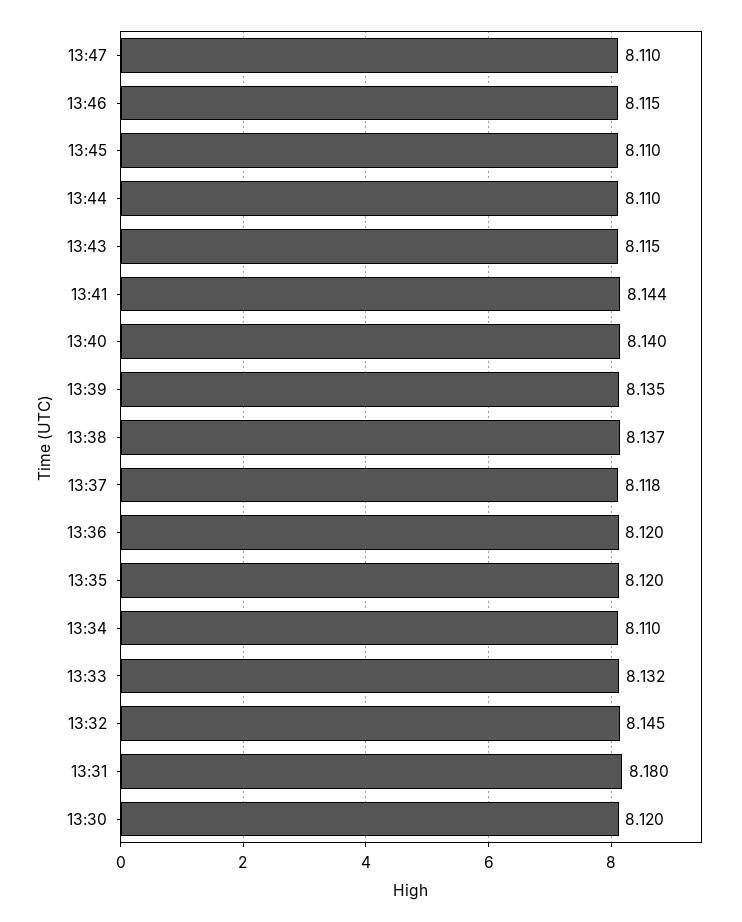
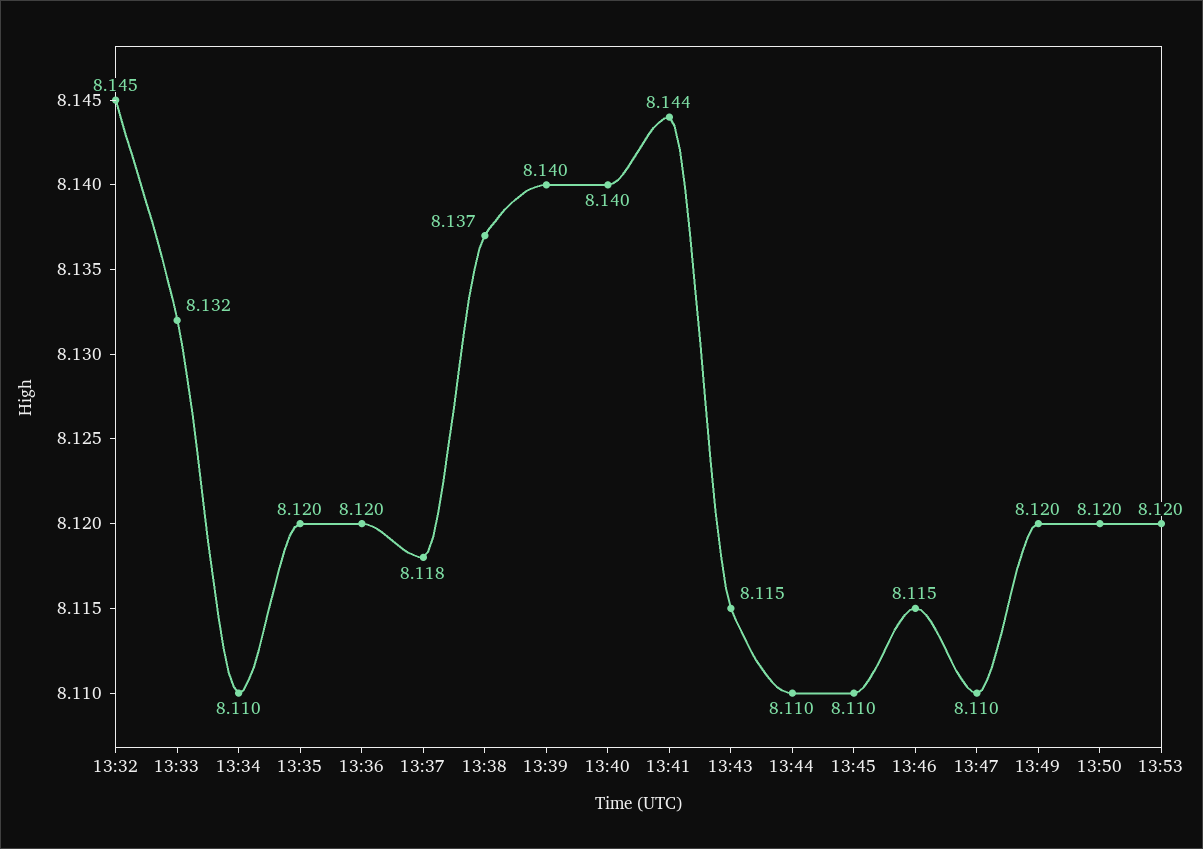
13:39: 8.135 -> 8.14
13:31: 8.18 -> none
13:30: 8.12 -> none
13:49: none -> 8.12
13:50: none -> 8.12
13:53: none -> 8.12

